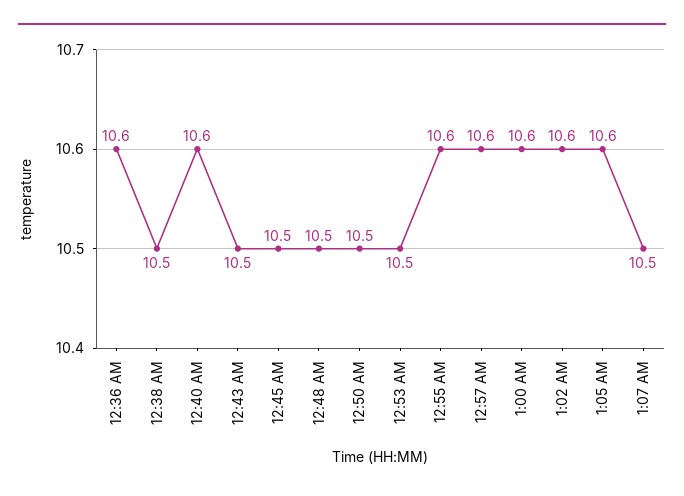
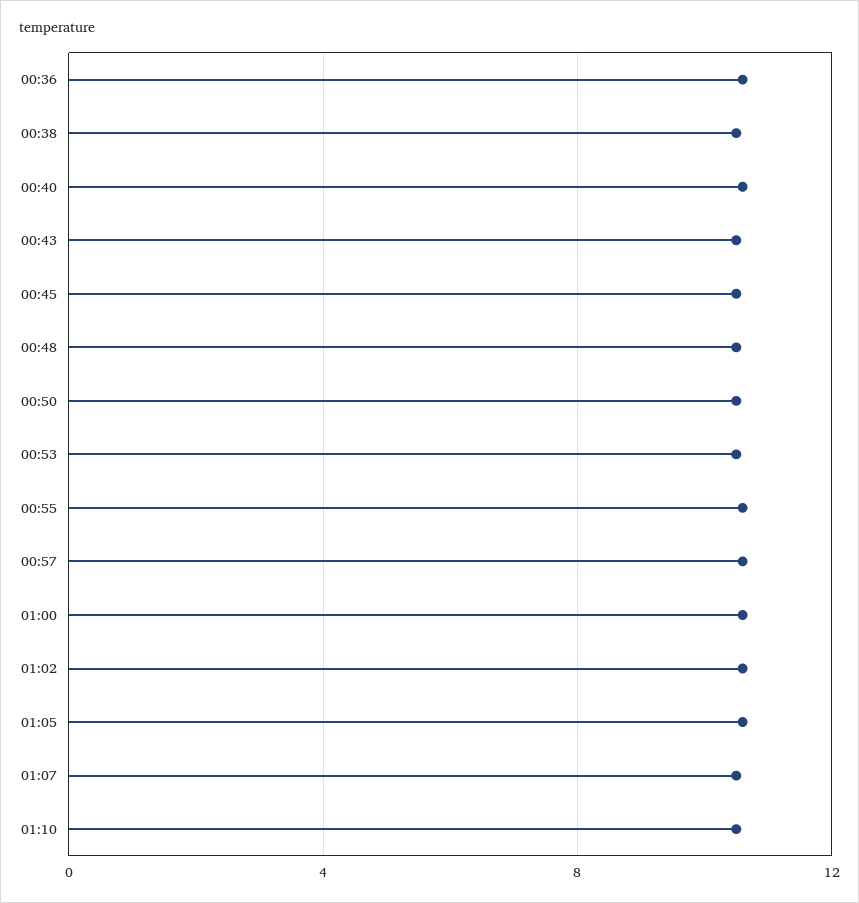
01:10: none -> 10.5

